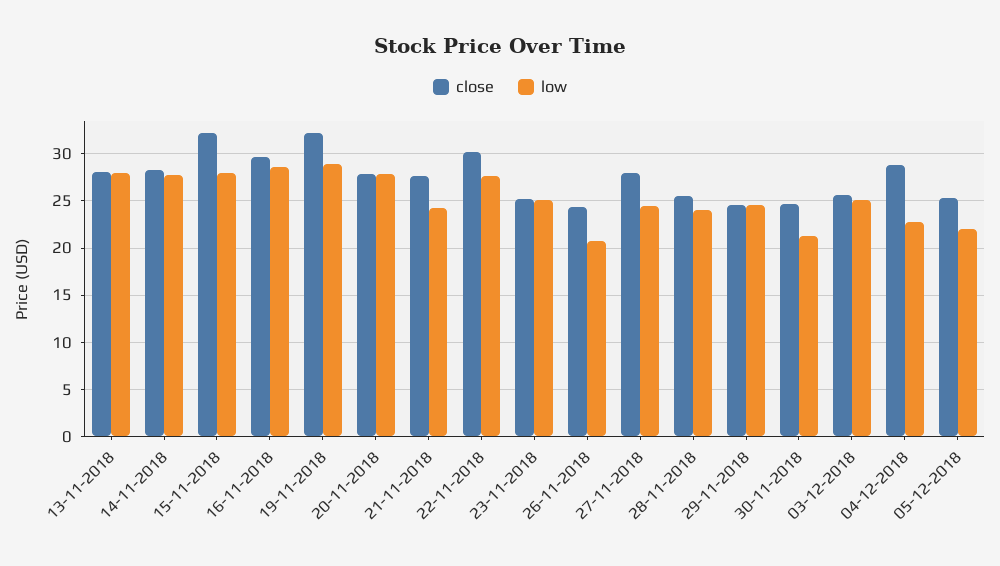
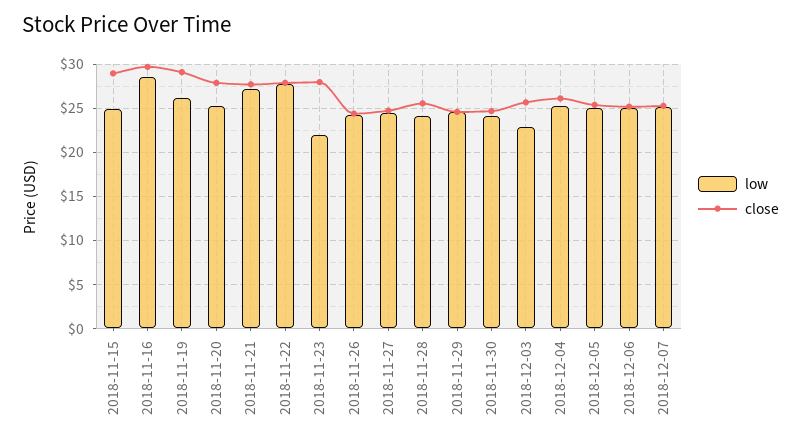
close, 13-11-2018: 28 -> none
low, 13-11-2018: 28 -> none
close, 14-11-2018: 28 -> none
low, 14-11-2018: 28 -> none
close, 15-11-2018: 32 -> 29
low, 15-11-2018: 28 -> 25
close, 19-11-2018: 32 -> 29
low, 19-11-2018: 29 -> 26
low, 20-11-2018: 28 -> 25
low, 21-11-2018: 24 -> 27
close, 22-11-2018: 30 -> 28
close, 23-11-2018: 25 -> 28
low, 23-11-2018: 25 -> 22
low, 26-11-2018: 21 -> 24
close, 27-11-2018: 28 -> 25
low, 30-11-2018: 21 -> 24
low, 03-12-2018: 25 -> 23
close, 04-12-2018: 29 -> 26
low, 04-12-2018: 23 -> 25
low, 05-12-2018: 22 -> 25
low, 2018-12-06: none -> 25
close, 2018-12-06: none -> 25
low, 2018-12-07: none -> 25
close, 2018-12-07: none -> 25

